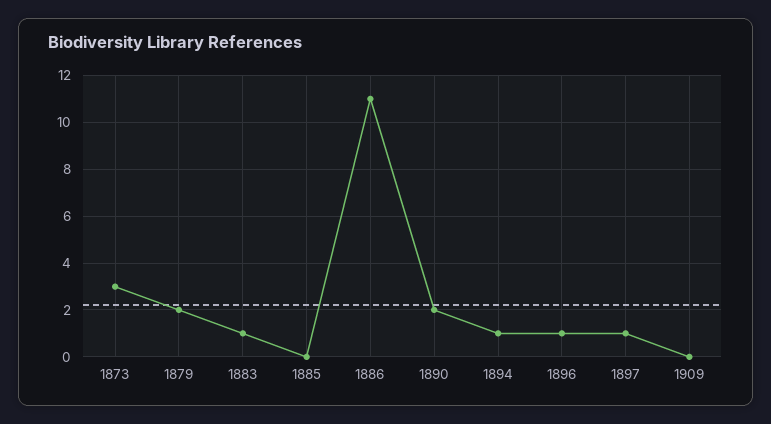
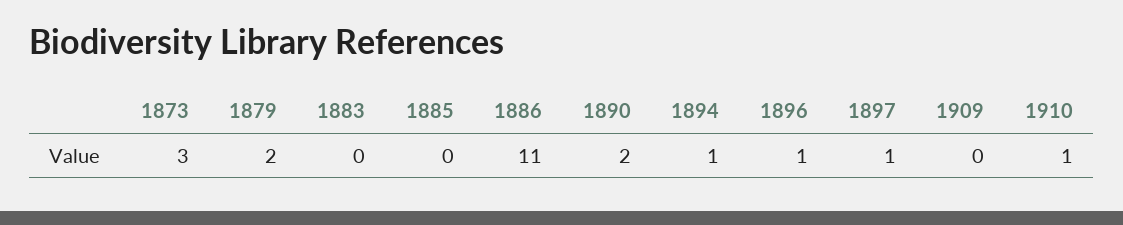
1883: 1 -> 0
1910: none -> 1

